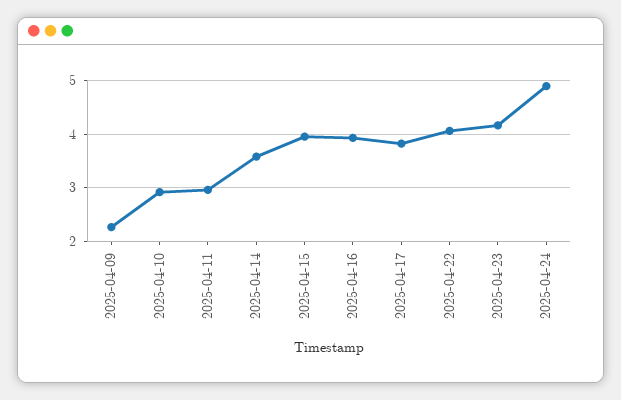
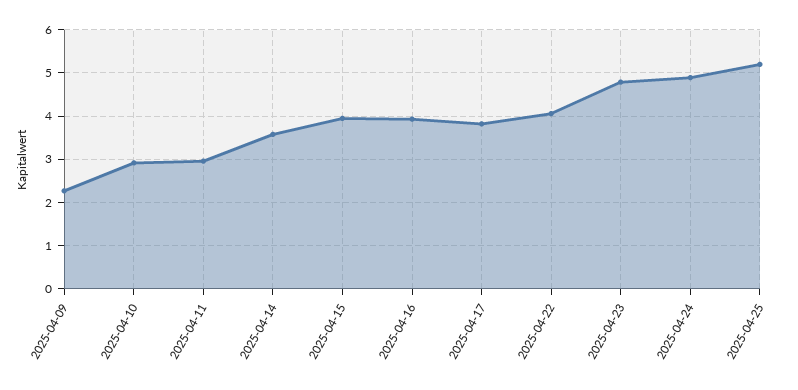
2025-04-23: 4.2 -> 4.8
2025-04-25: none -> 5.2

